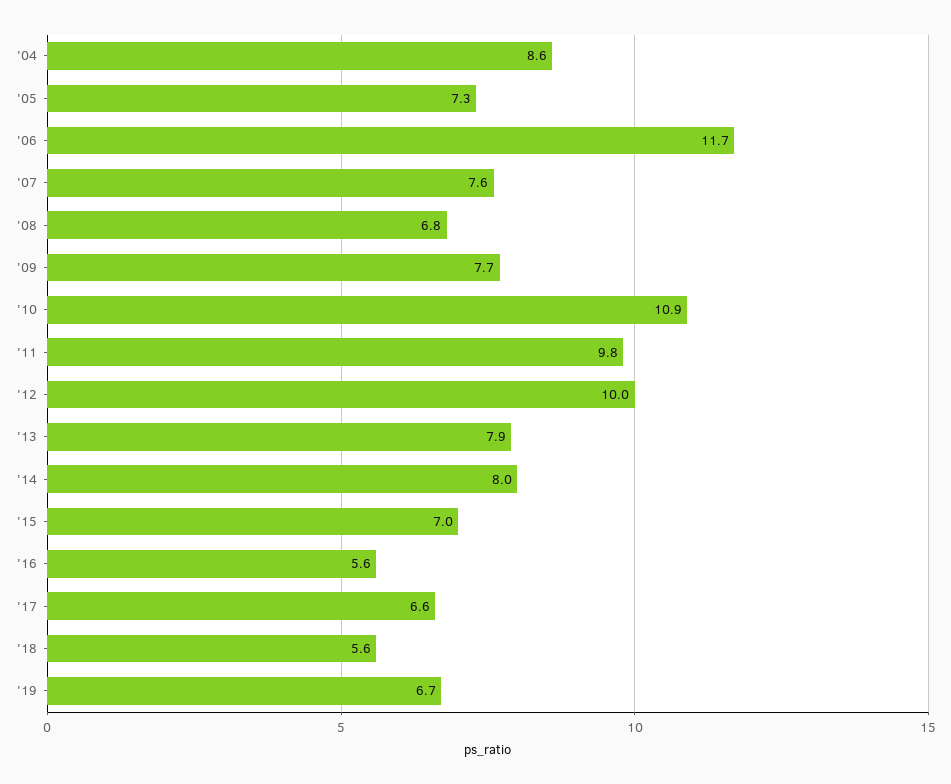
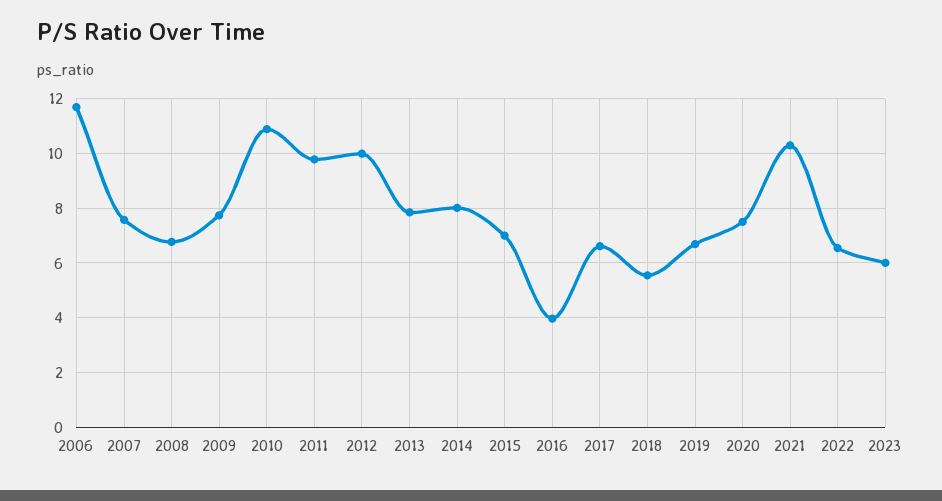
'04: 8.6 -> none
'05: 7.3 -> none
'16: 5.6 -> 4
2020: none -> 7.5
2021: none -> 10.25
2022: none -> 6.5
2023: none -> 6

